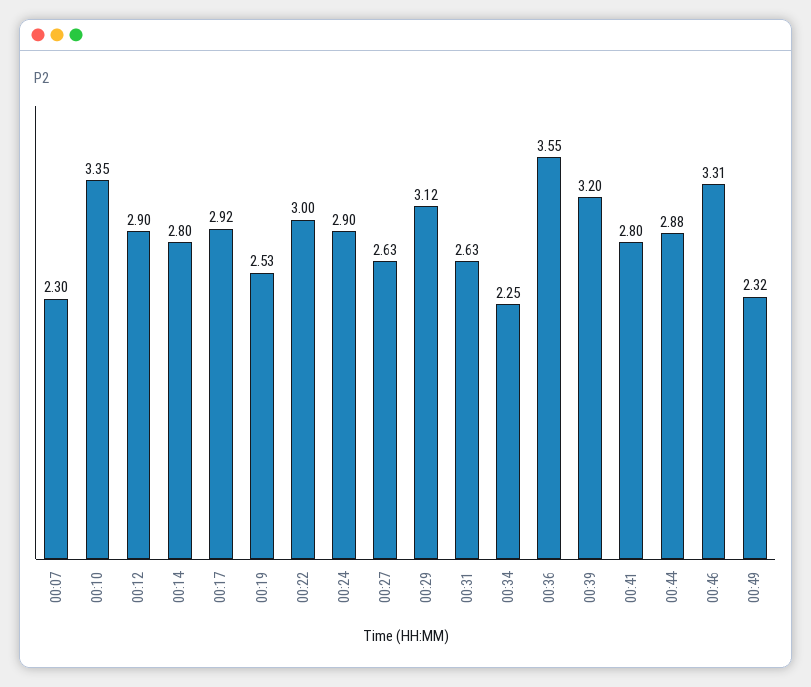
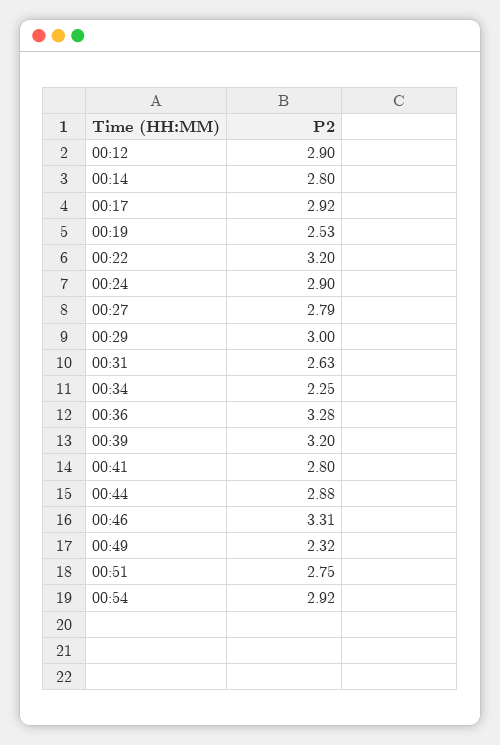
00:07: 2.3 -> none
00:10: 3.35 -> none
00:22: 3 -> 3.2
00:27: 2.63 -> 2.79
00:29: 3.12 -> 3
00:36: 3.55 -> 3.28
00:51: none -> 2.75
00:54: none -> 2.92

